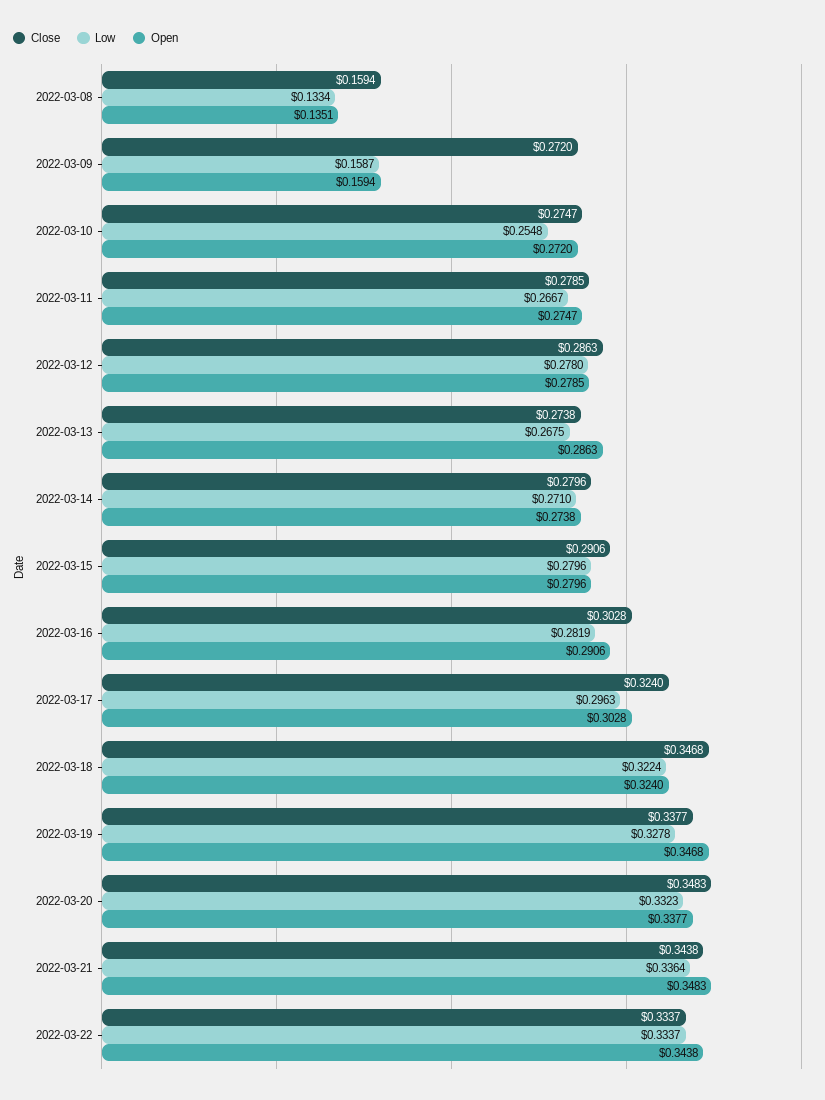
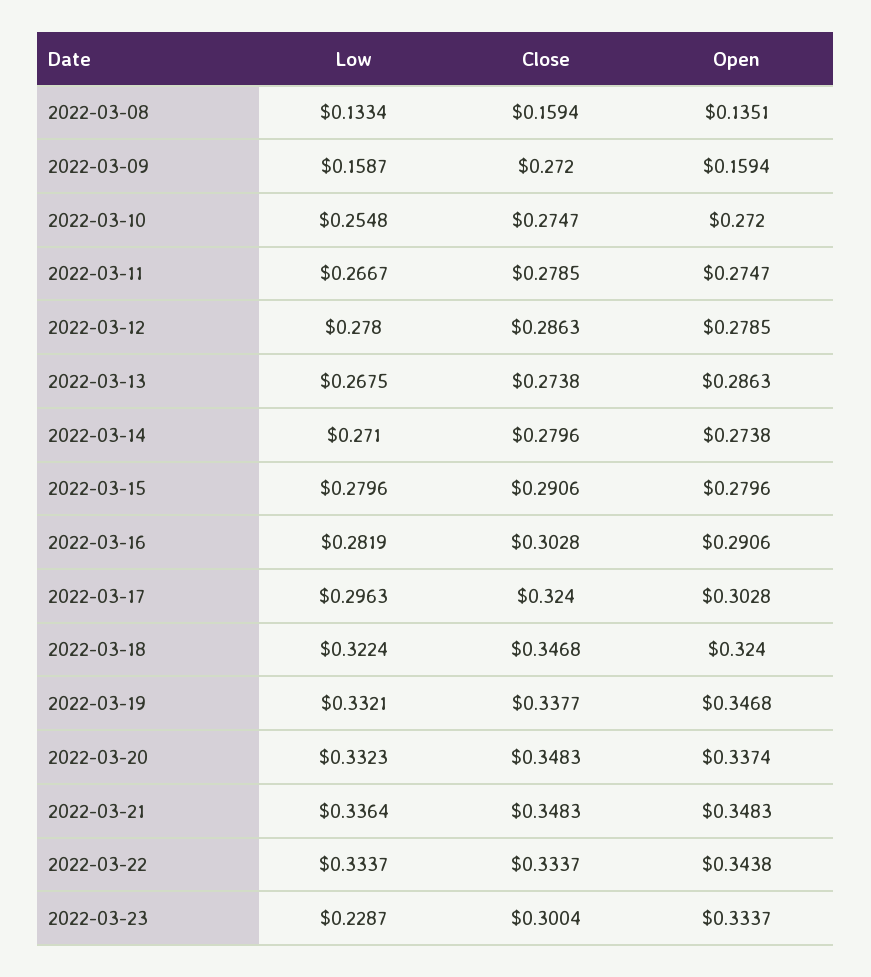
Low, 2022-03-19: 0.3278 -> 0.3321
Open, 2022-03-20: 0.3377 -> 0.3374
Close, 2022-03-21: 0.3438 -> 0.3483
Low, 2022-03-23: none -> 0.2287
Close, 2022-03-23: none -> 0.3004
Open, 2022-03-23: none -> 0.3337

